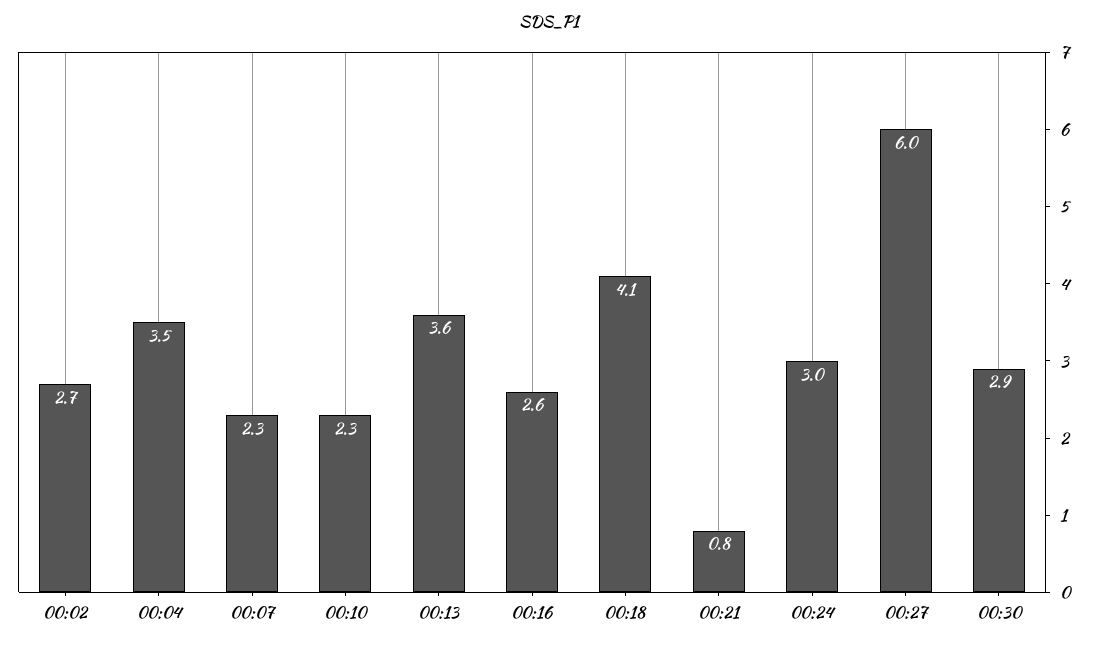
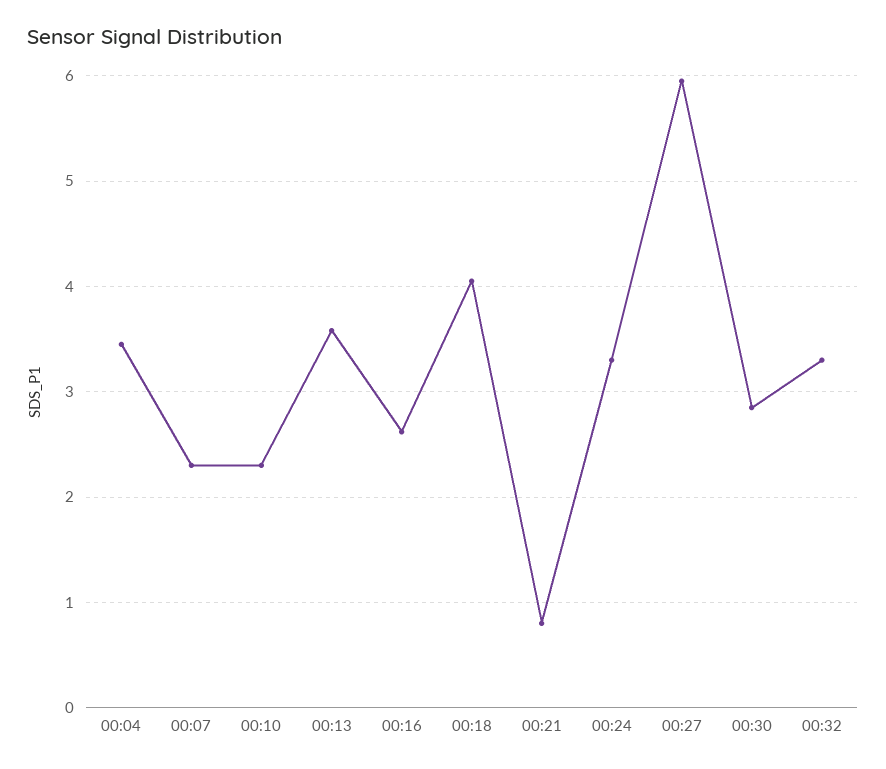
00:02: 2.7 -> none
00:24: 3 -> 3.3
00:32: none -> 3.3

